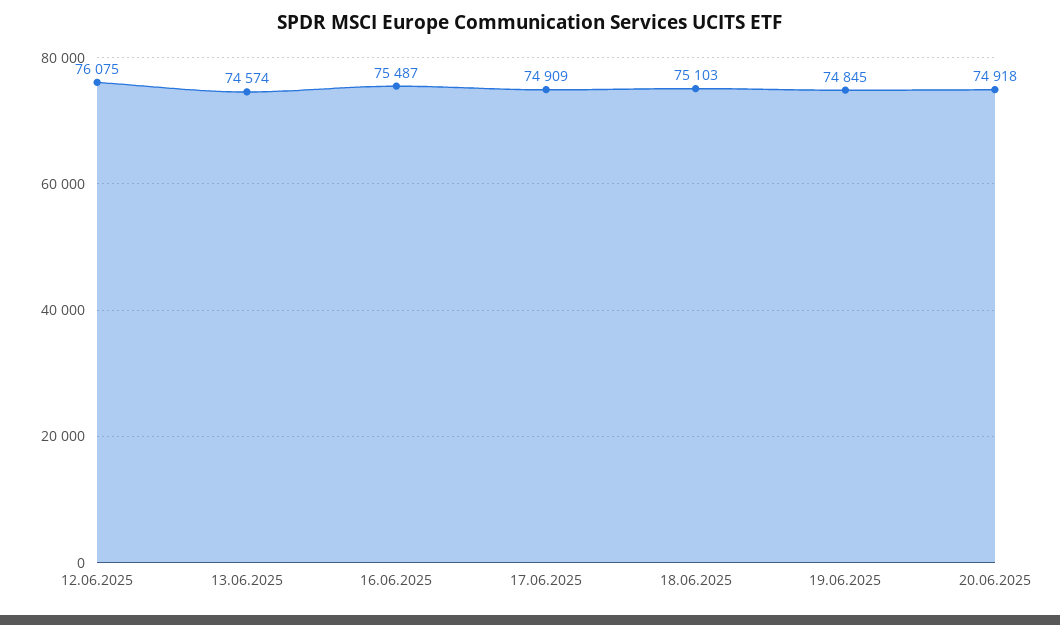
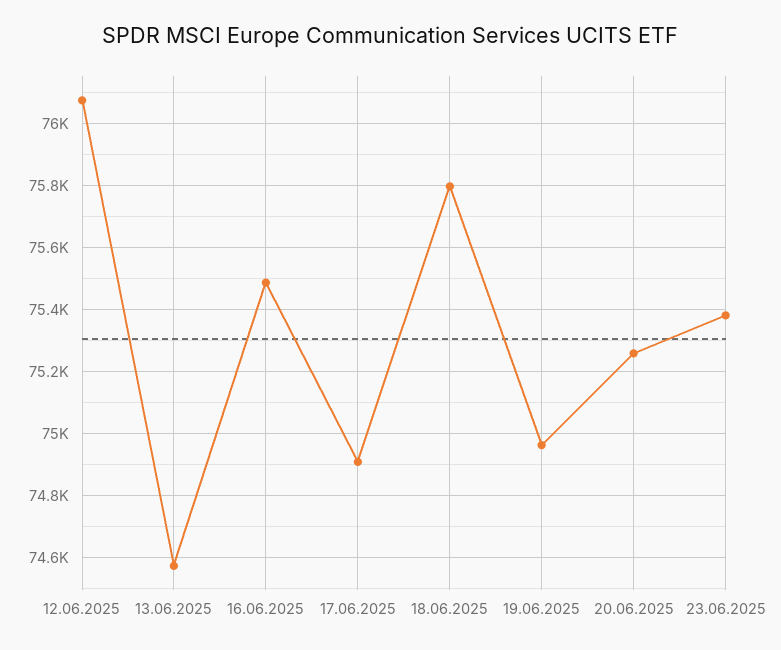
18.06.2025: 75103 -> 75800
19.06.2025: 74845 -> 74960
20.06.2025: 74918 -> 75260
23.06.2025: none -> 75380

